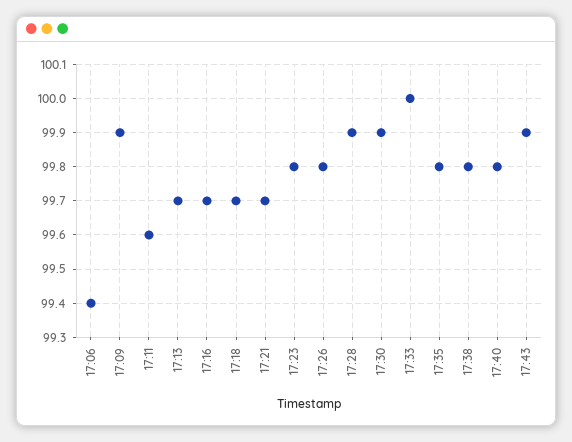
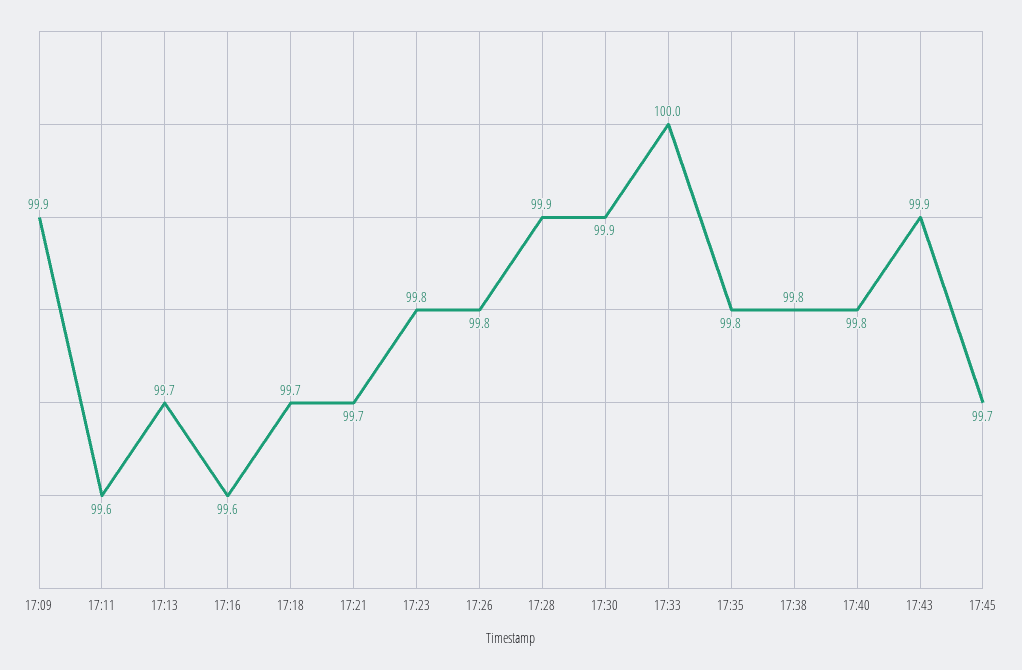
17:06: 99.4 -> none
17:16: 99.7 -> 99.6
17:45: none -> 99.7

